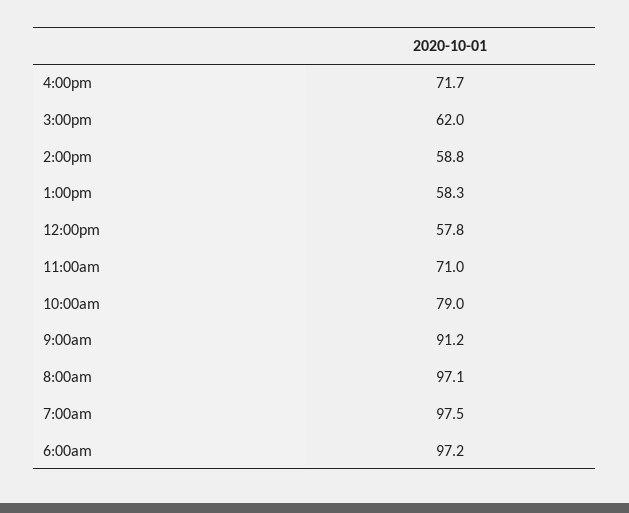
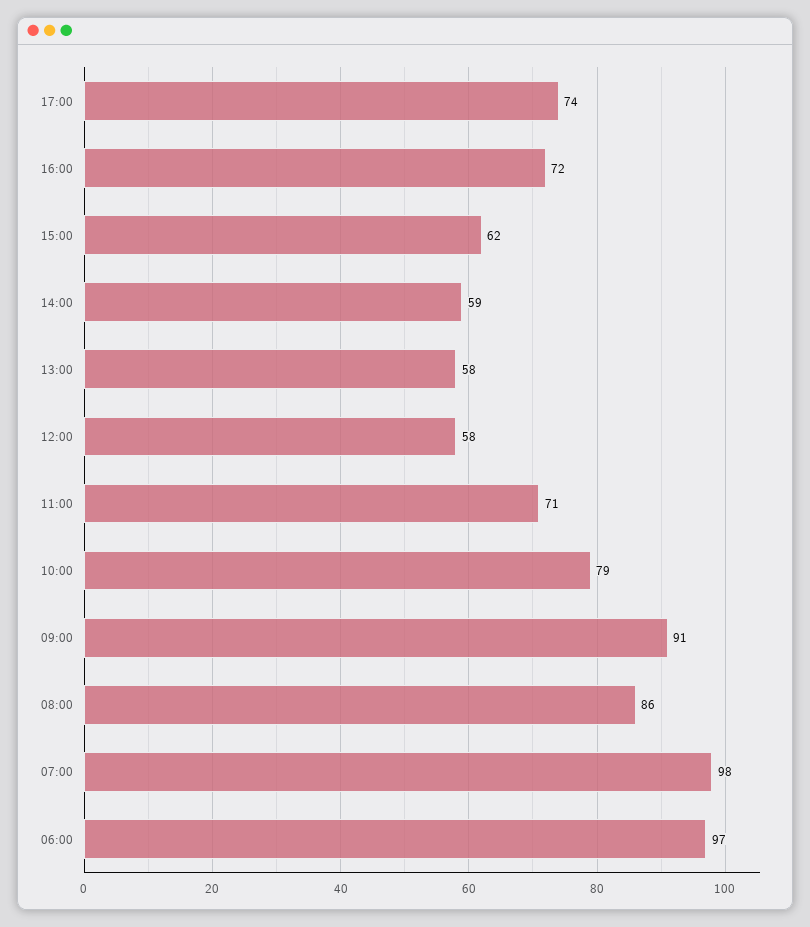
8:00am: 97.1 -> 86
17:00: none -> 74

